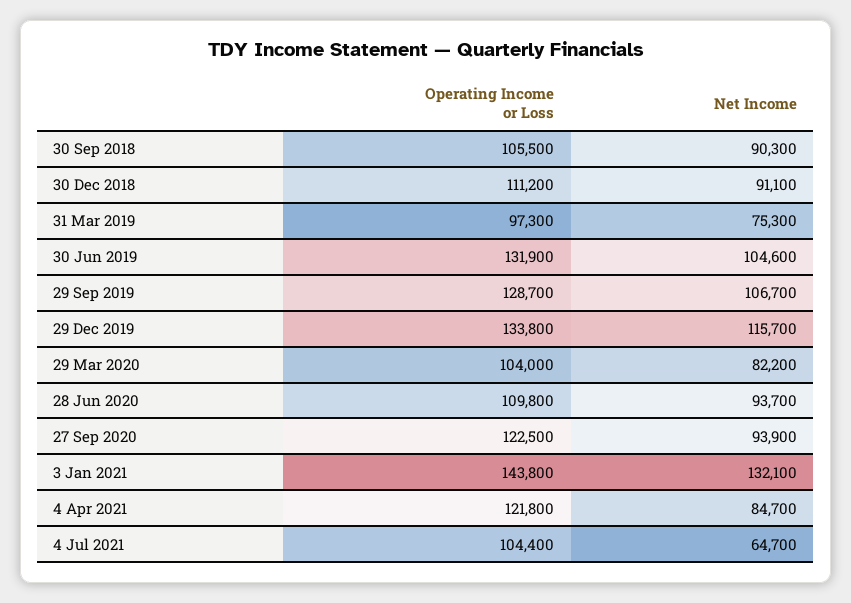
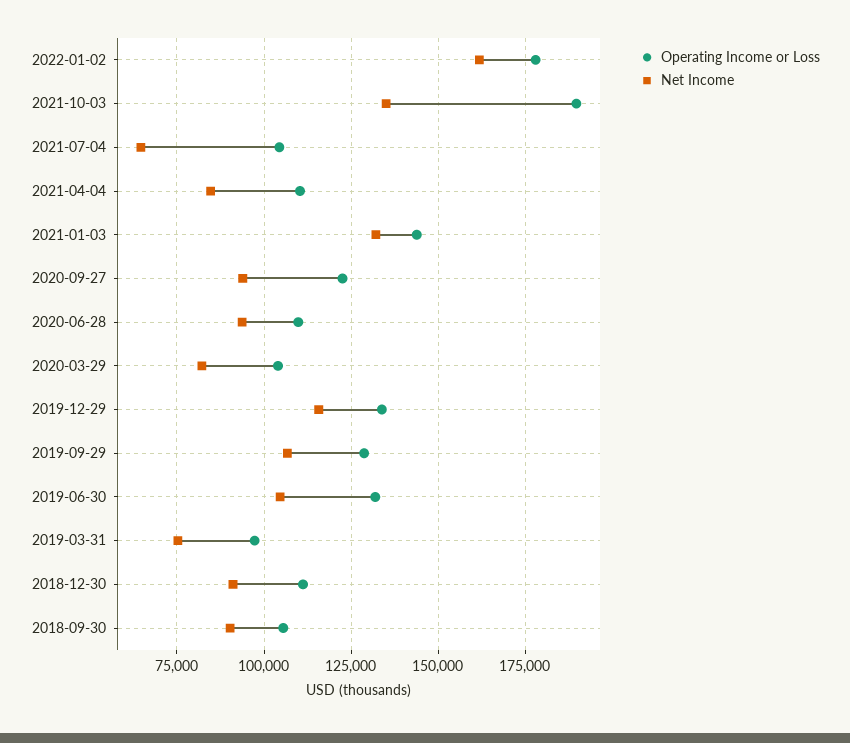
Operating Income or Loss, 4 Apr 2021: 121800 -> 110000
Operating Income or Loss, 2022-01-02: none -> 177500
Net Income, 2022-01-02: none -> 162500
Operating Income or Loss, 2021-10-03: none -> 190000
Net Income, 2021-10-03: none -> 135000

